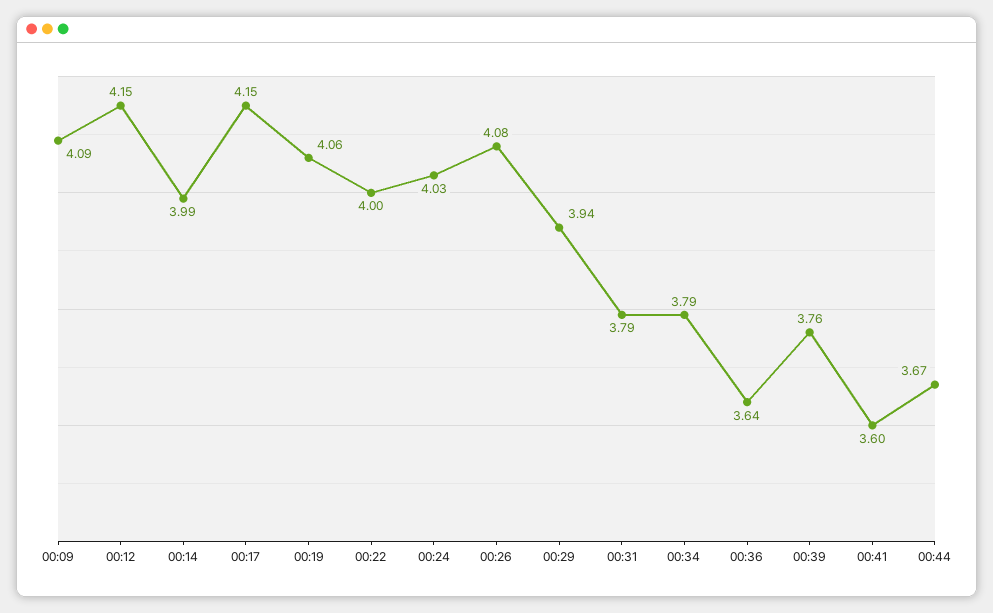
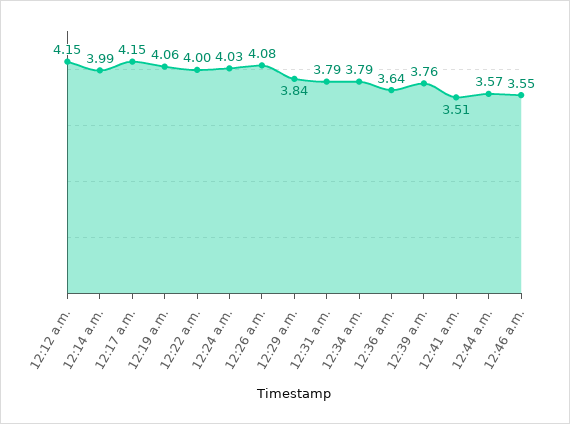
00:09: 4.09 -> none
00:29: 3.94 -> 3.84
00:41: 3.6 -> 3.51
00:44: 3.67 -> 3.57
12:46 a.m.: none -> 3.55

